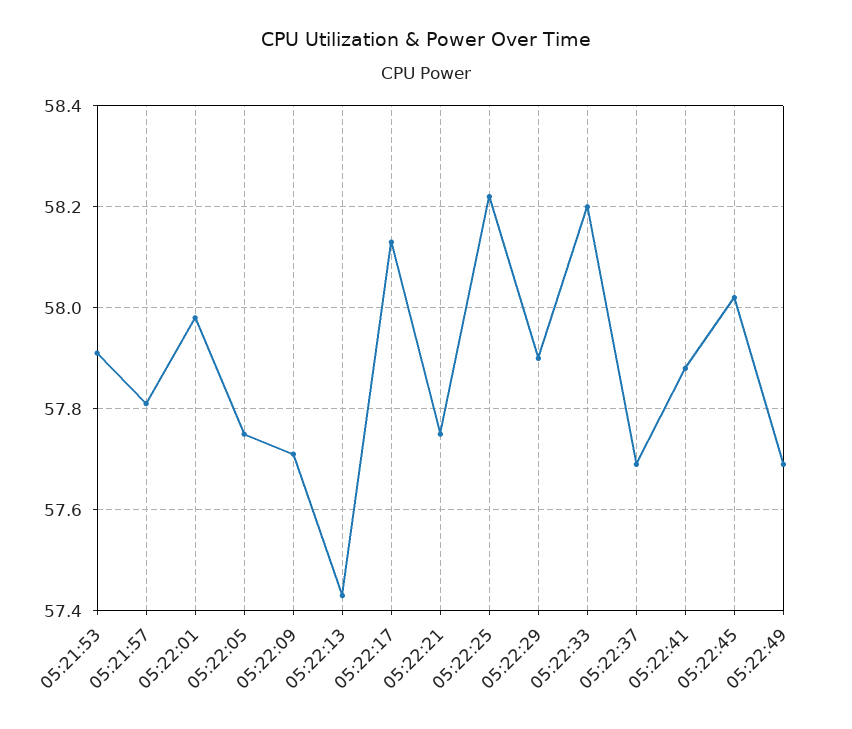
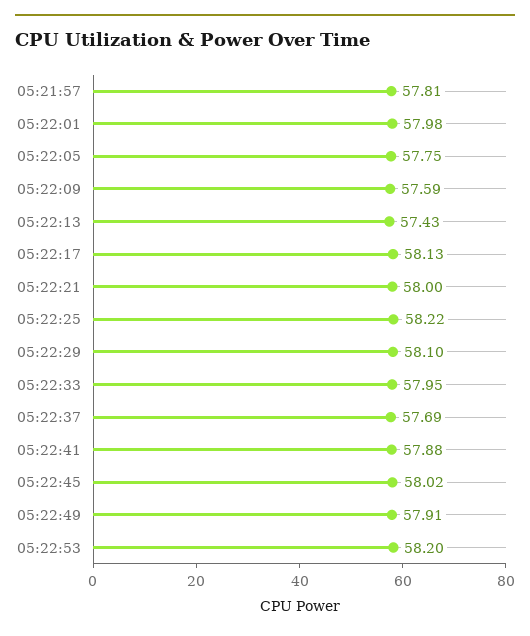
05:21:53: 57.9 -> none
05:22:09: 57.7 -> 57.59
05:22:21: 57.75 -> 58
05:22:29: 57.9 -> 58.1
05:22:33: 58.2 -> 57.95
05:22:49: 57.7 -> 57.91
05:22:53: none -> 58.2

